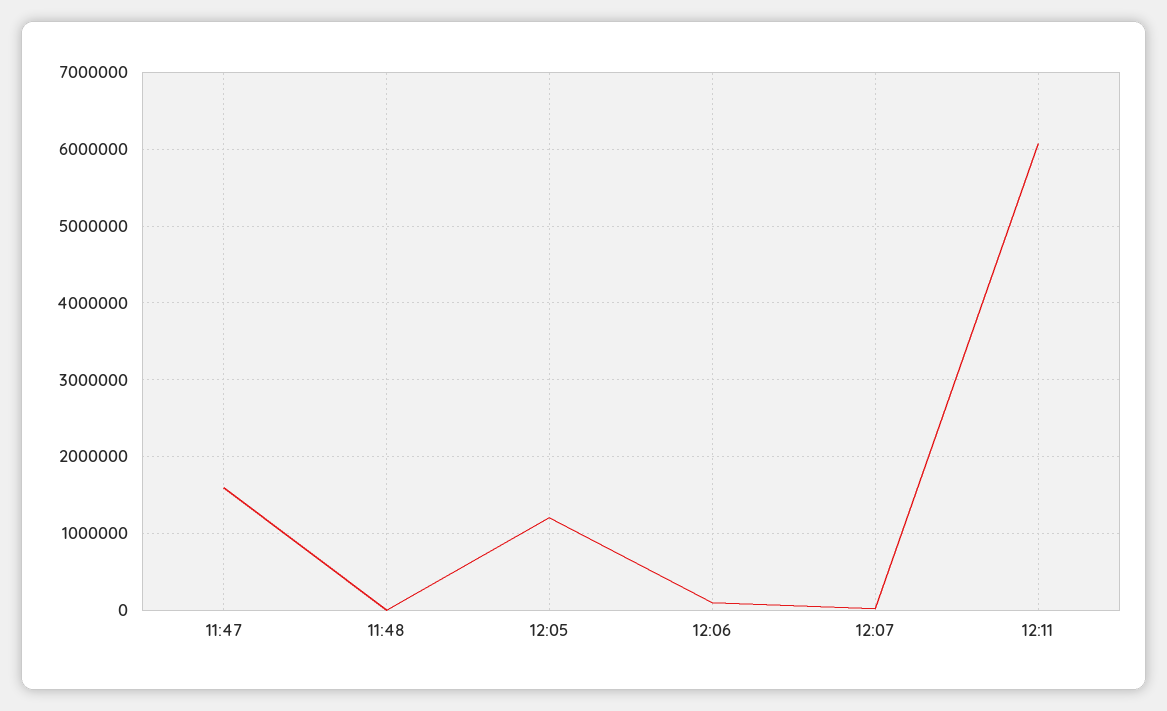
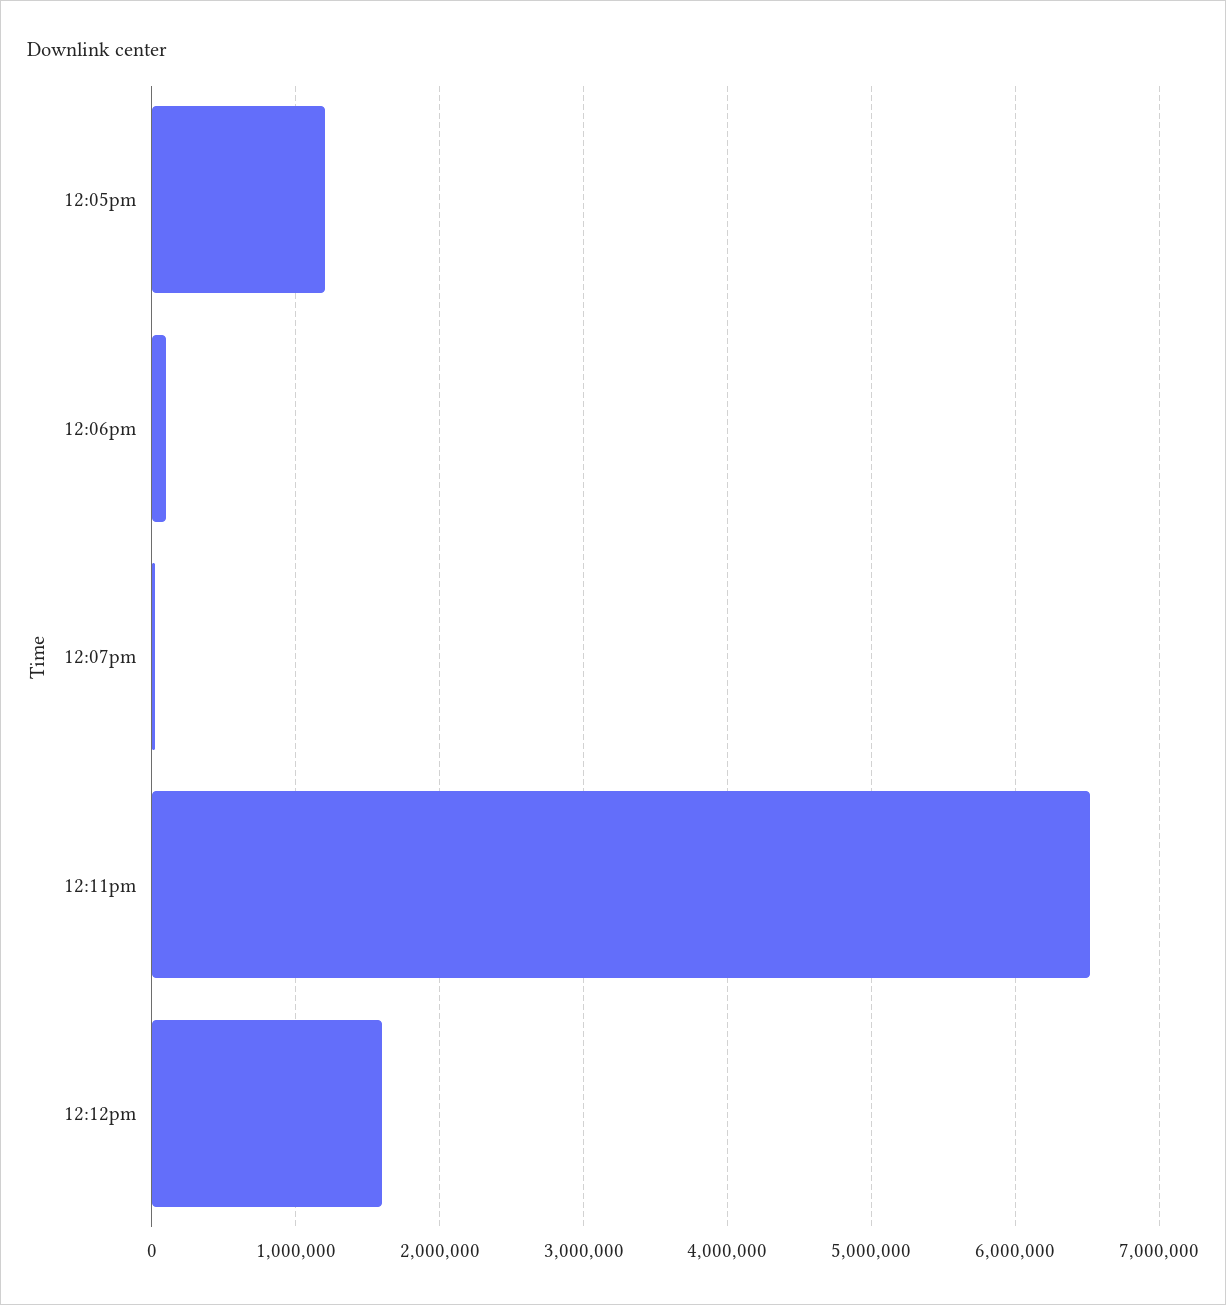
11:47: 1600000 -> none
11:48: 0 -> none
12:11: 6100000 -> 6500000
12:12pm: none -> 1600000

